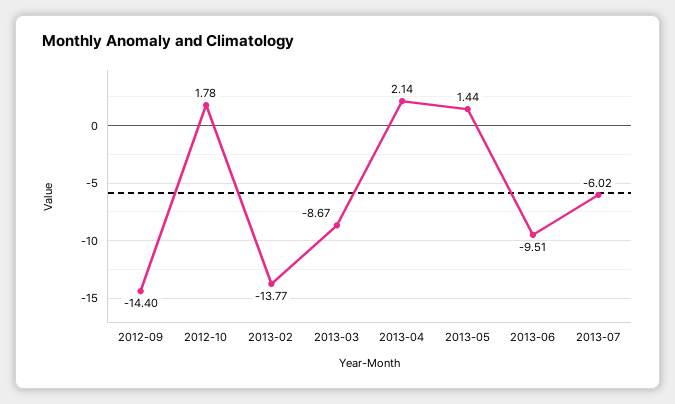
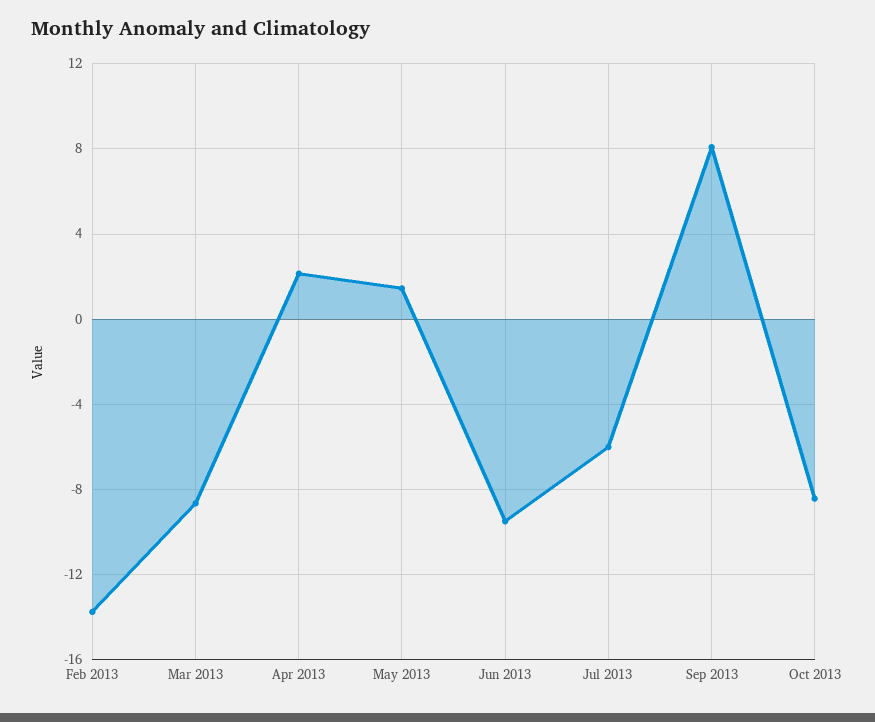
2012-09: -14.4 -> none
2012-10: 1.78 -> none
Sep 2013: none -> 8
Oct 2013: none -> -8.5

